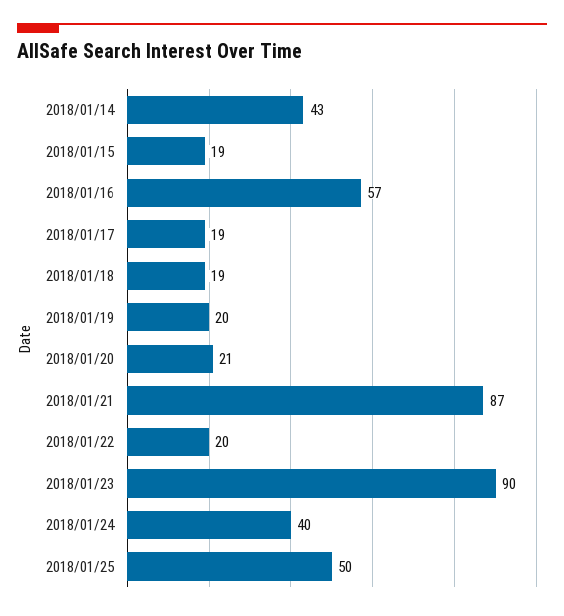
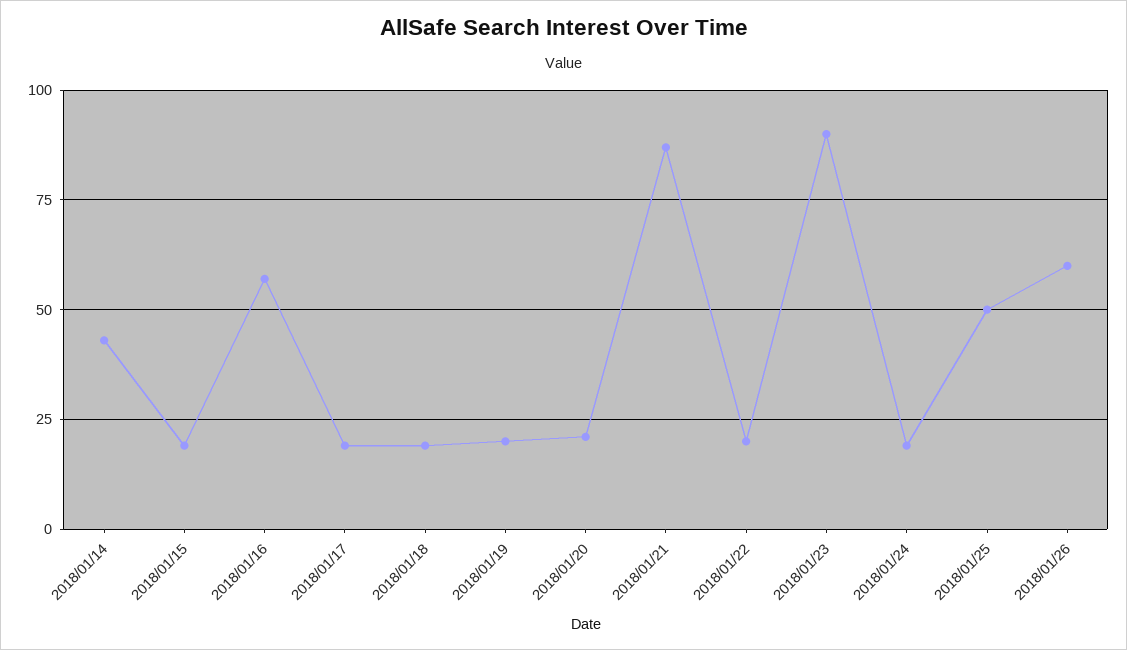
2018/01/24: 40 -> 20
2018/01/26: none -> 60

